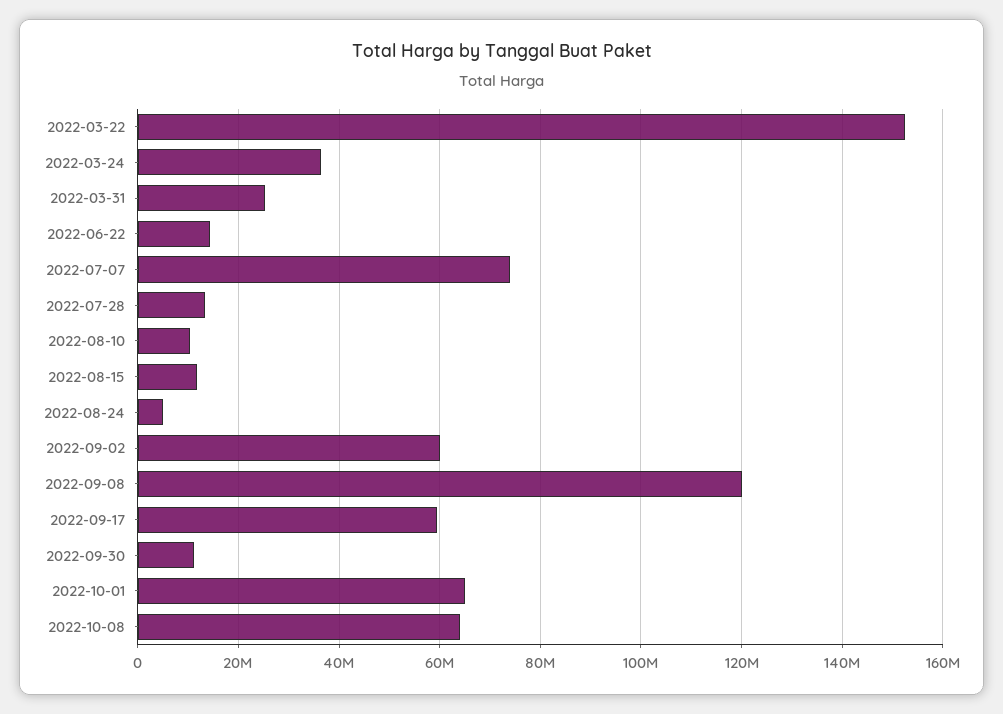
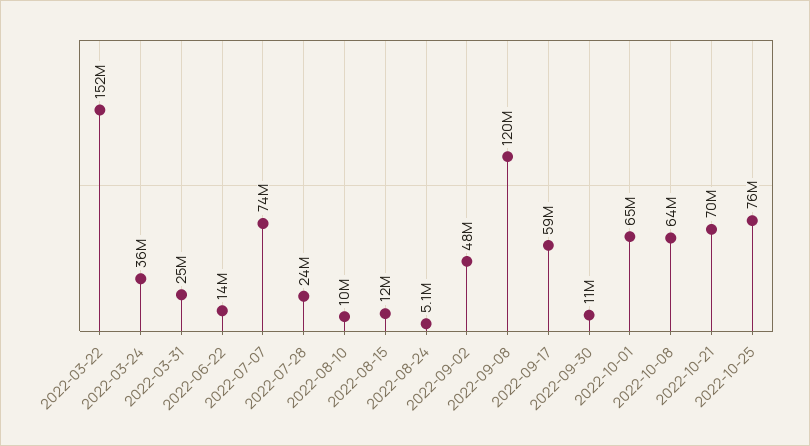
2022-07-28: 14000000 -> 24000000
2022-09-02: 60000000 -> 48000000
2022-10-21: none -> 70000000
2022-10-25: none -> 76000000

